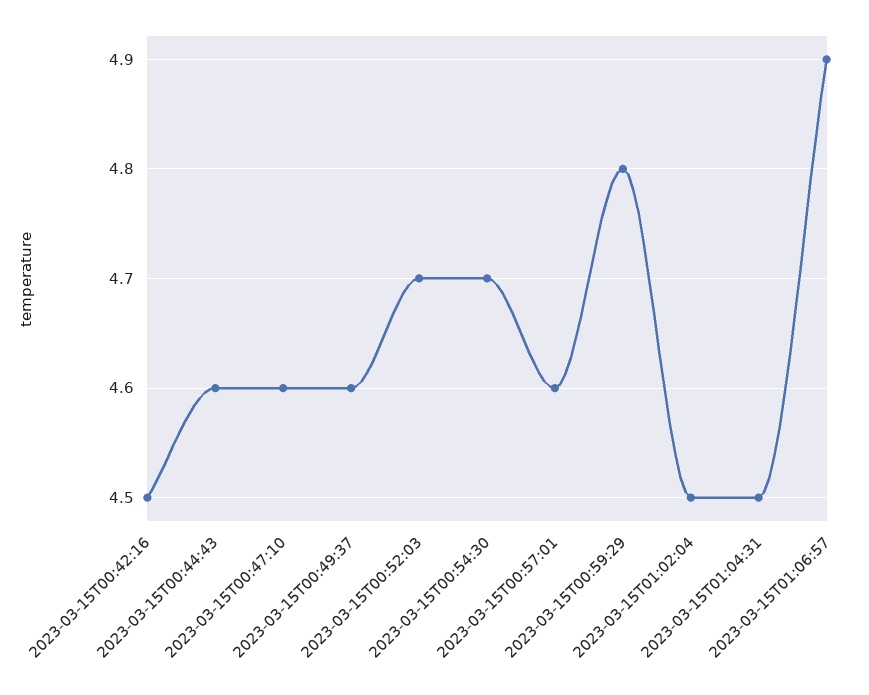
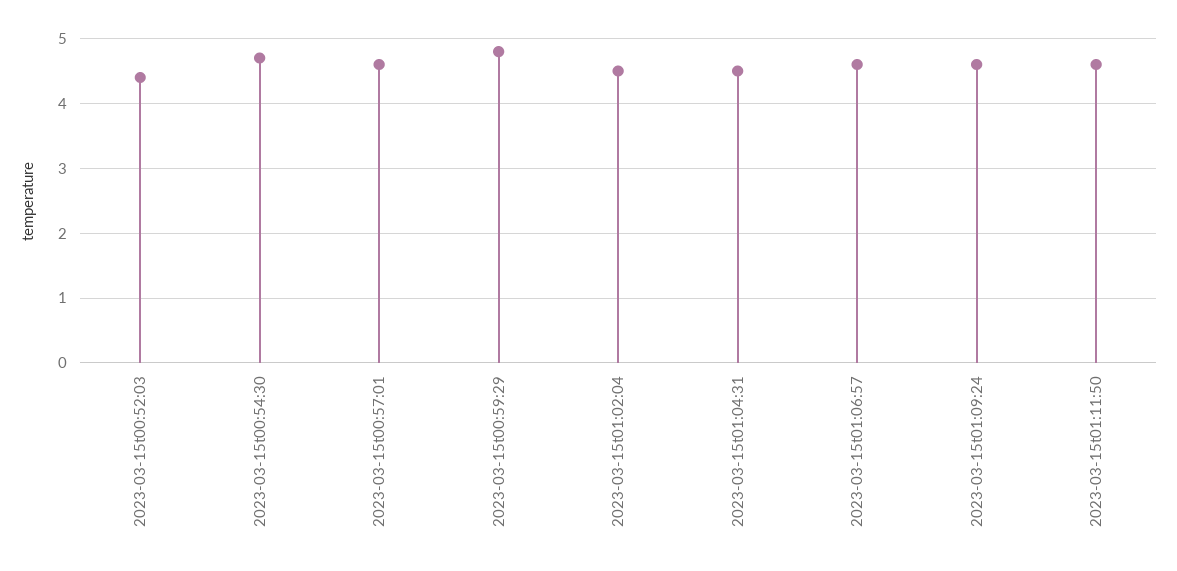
2023-03-15T00:42:16: 4.5 -> none
2023-03-15T00:44:43: 4.6 -> none
2023-03-15T00:47:10: 4.6 -> none
2023-03-15T00:49:37: 4.6 -> none
2023-03-15T00:52:03: 4.7 -> 4.4
2023-03-15T01:06:57: 4.9 -> 4.6
2023-03-15t01:09:24: none -> 4.6
2023-03-15t01:11:50: none -> 4.6

